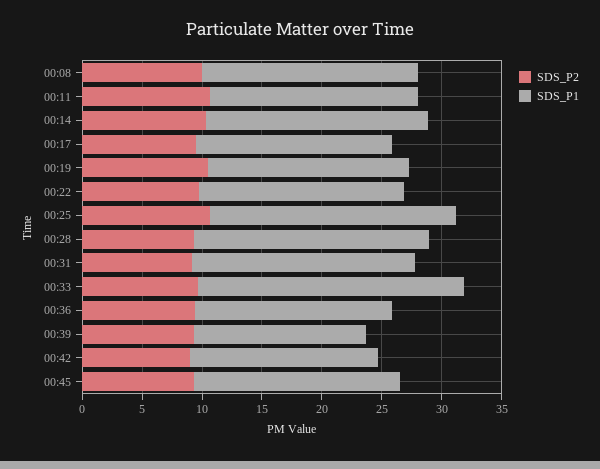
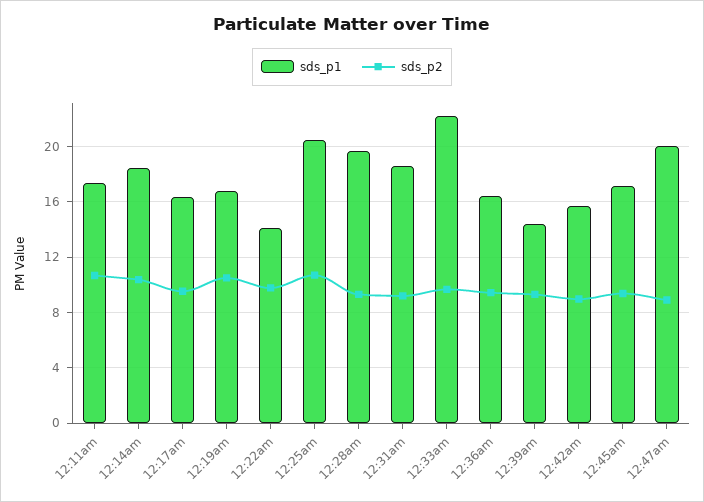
SDS_P2, 00:08: 10 -> none
SDS_P1, 00:08: 18 -> none
SDS_P1, 00:22: 17 -> 14
SDS_P1, 12:47am: none -> 20
SDS_P2, 12:47am: none -> 9

